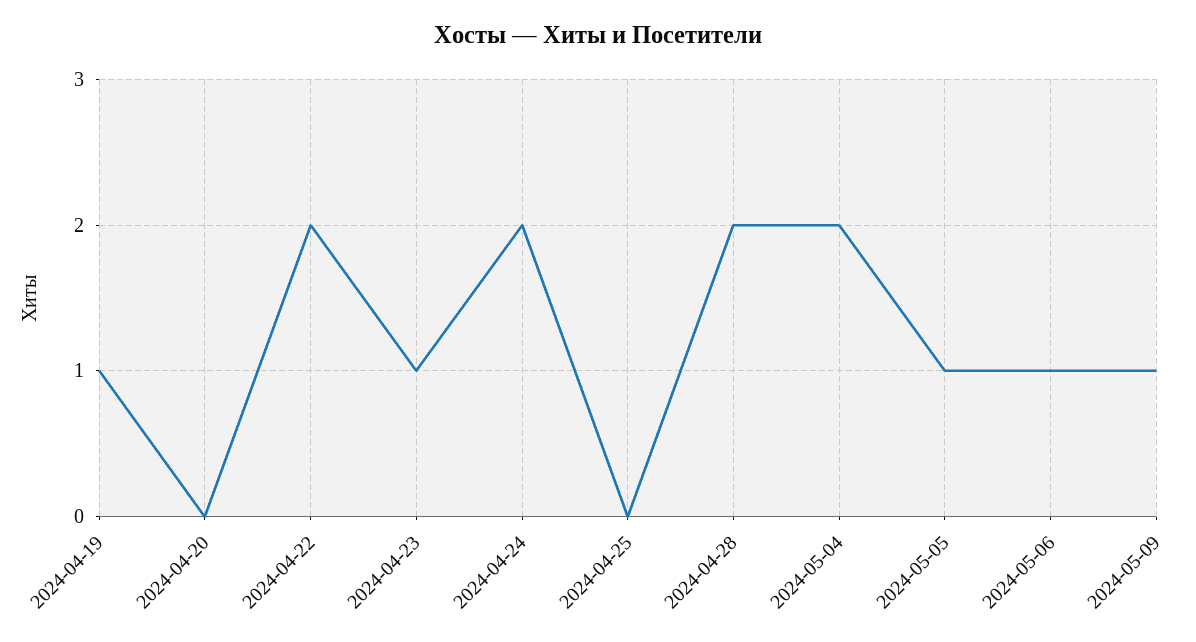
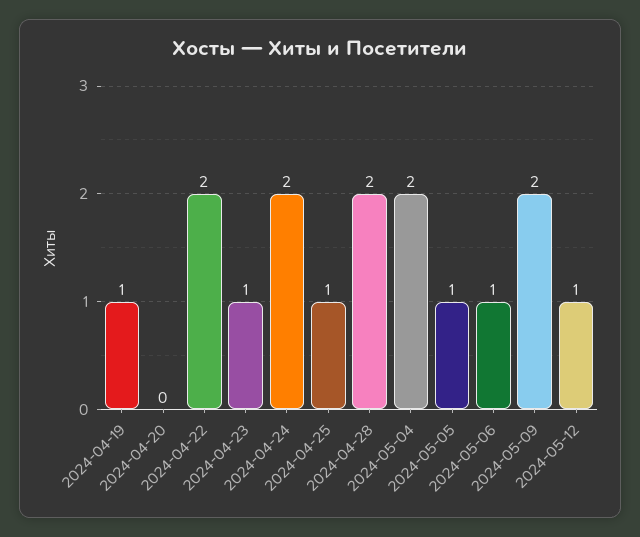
2024-04-25: 0 -> 1
2024-05-09: 1 -> 2
2024-05-12: none -> 1

